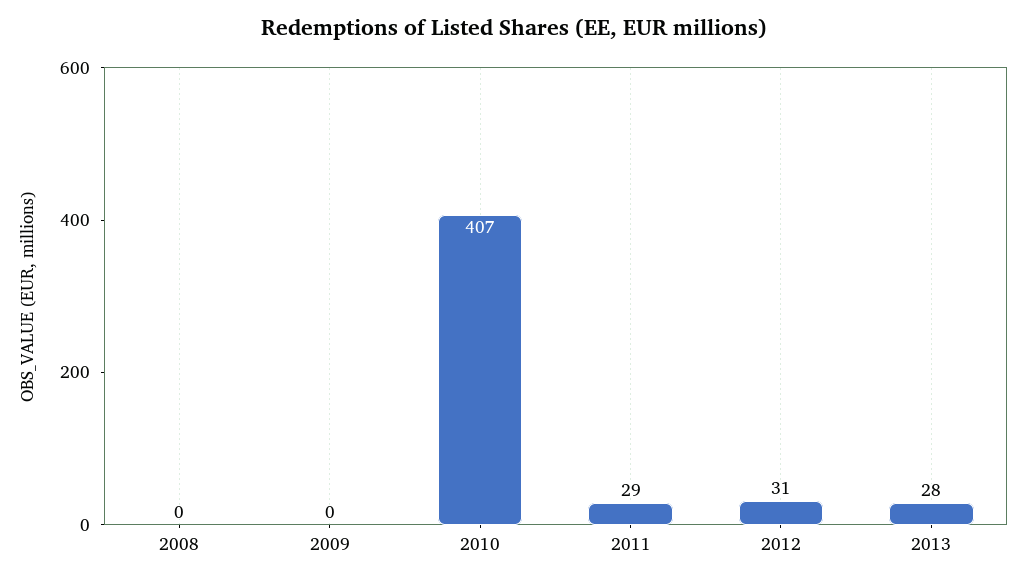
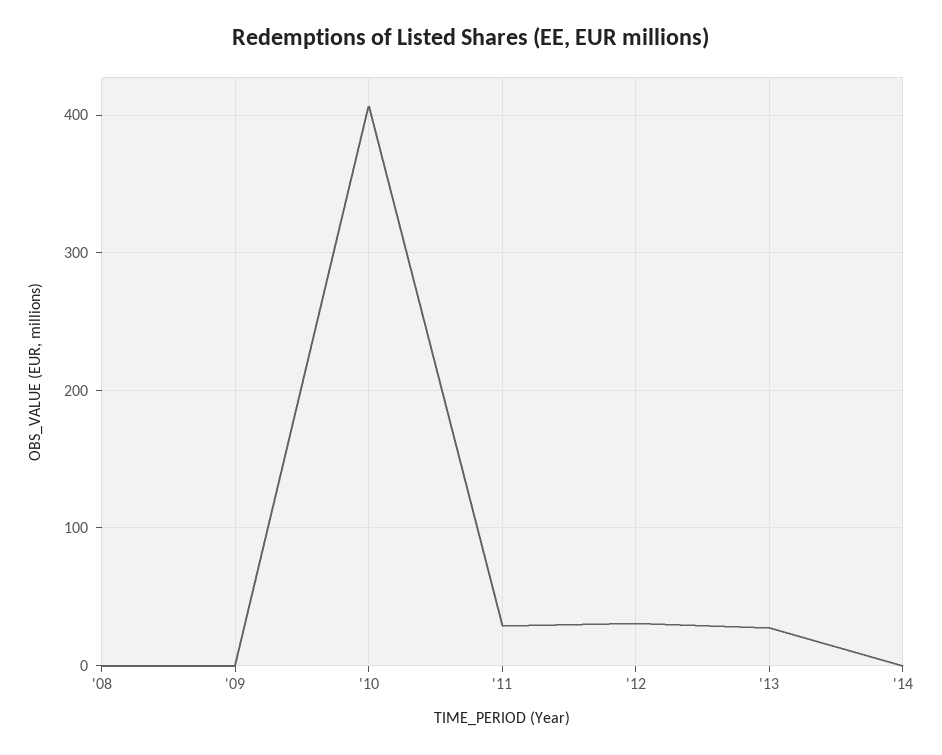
'14: none -> 0

